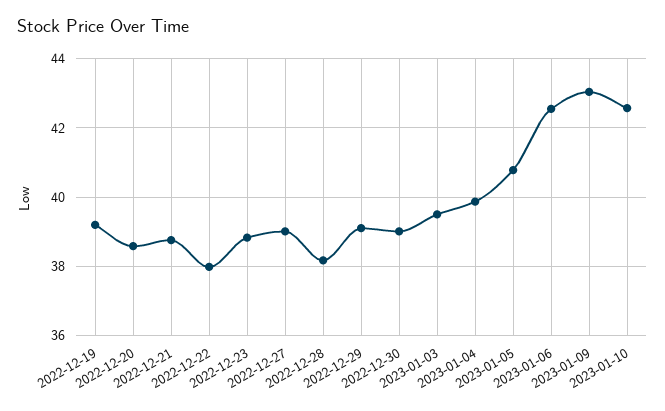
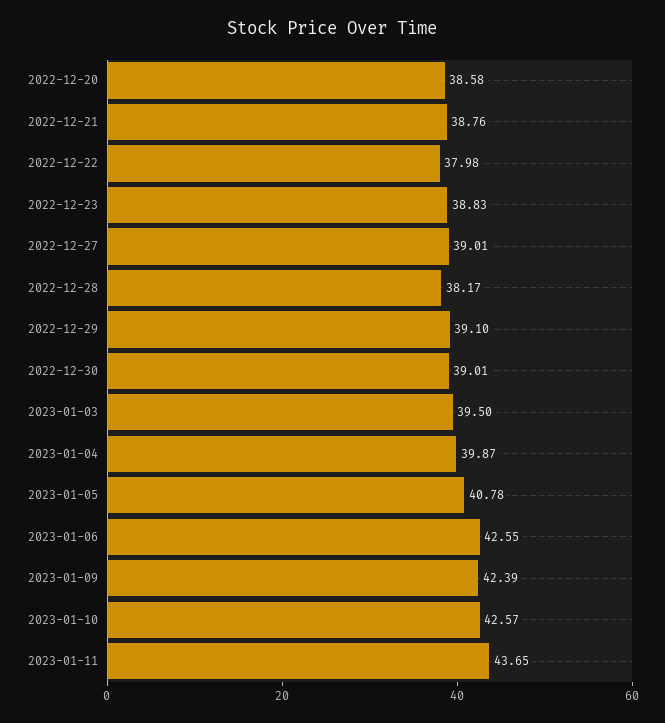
2022-12-19: 39.2 -> none
2023-01-09: 43 -> 42.39
2023-01-11: none -> 43.65

